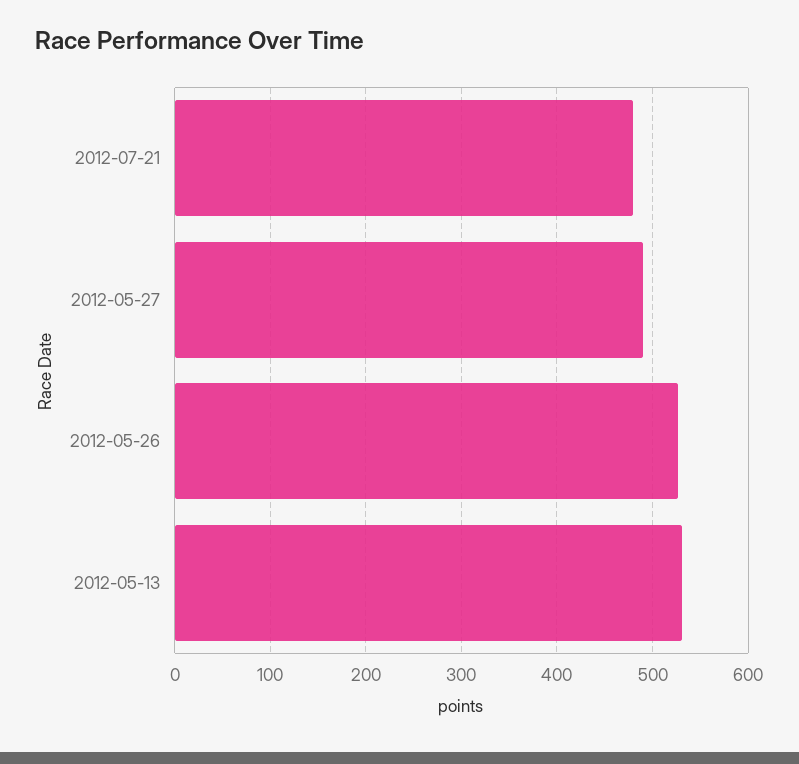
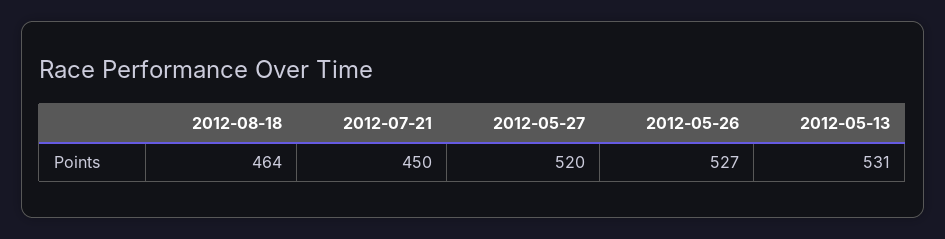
2012-07-21: 480 -> 450
2012-05-27: 490 -> 520
2012-08-18: none -> 464

